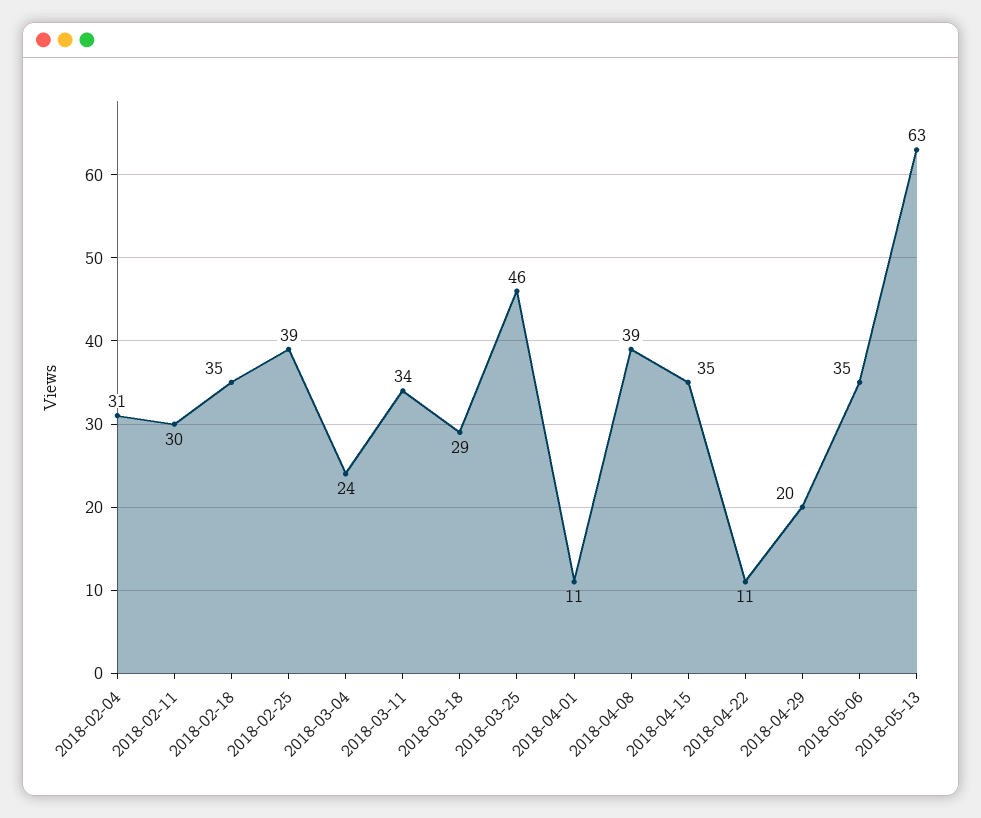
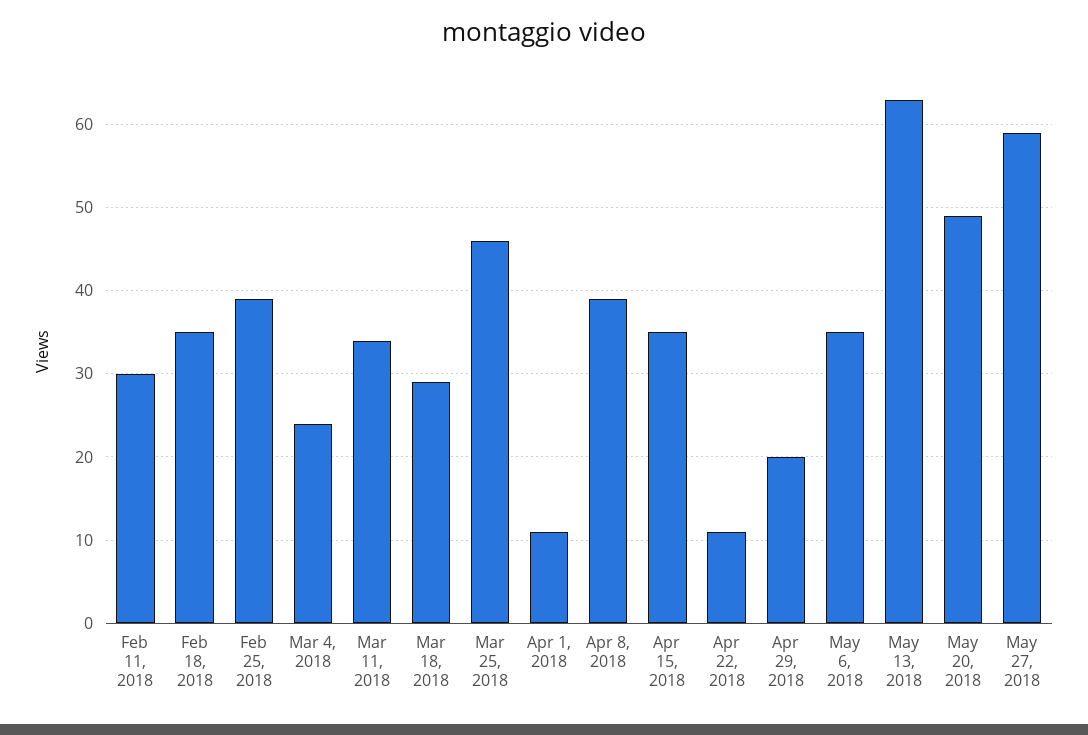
2018-02-04: 31 -> none
May 20, 2018: none -> 49
May 27, 2018: none -> 59

